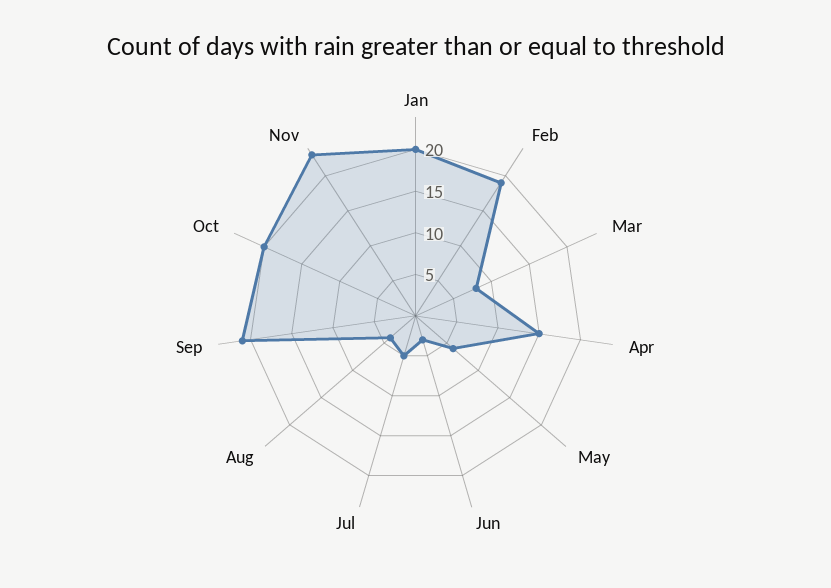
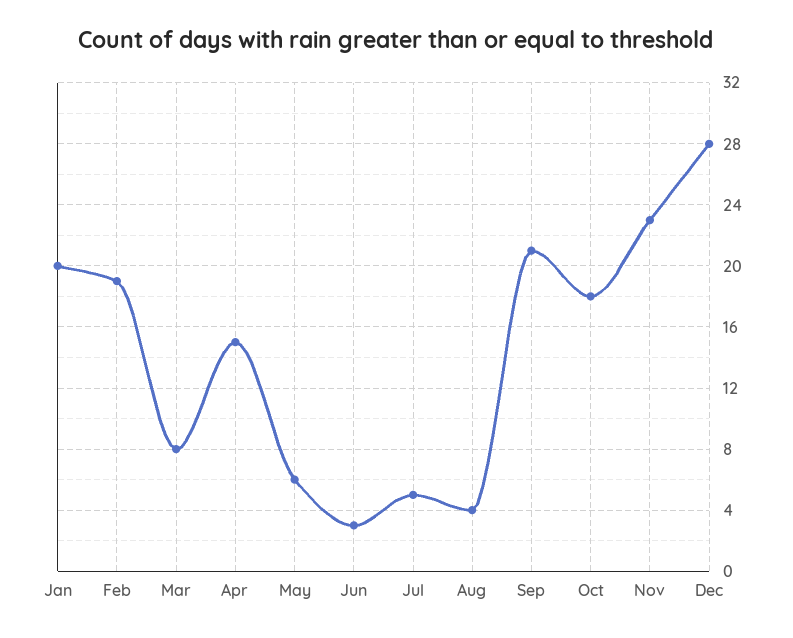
Oct: 20 -> 18
Dec: none -> 28

